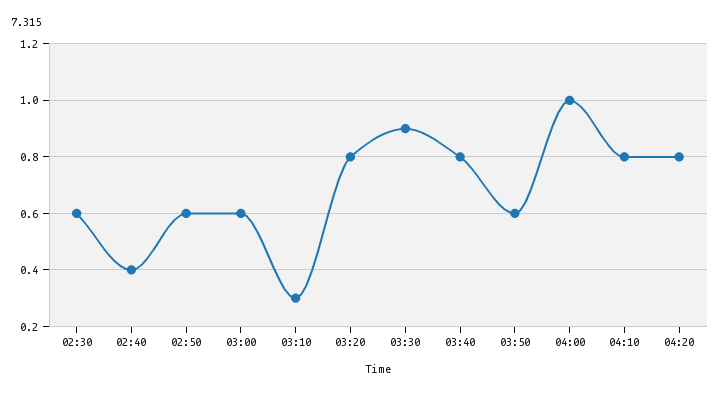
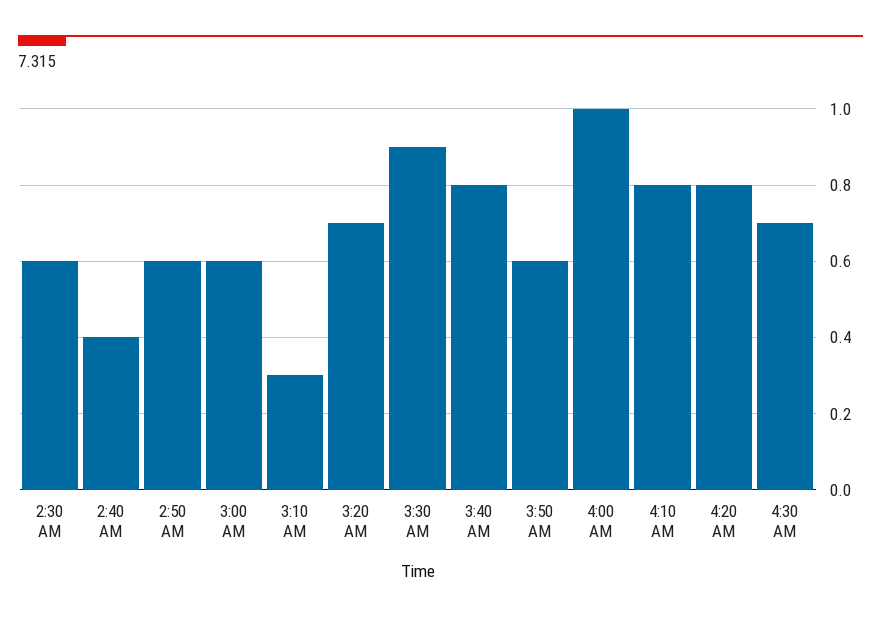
03:20: 0.8 -> 0.7
4:30 AM: none -> 0.7

